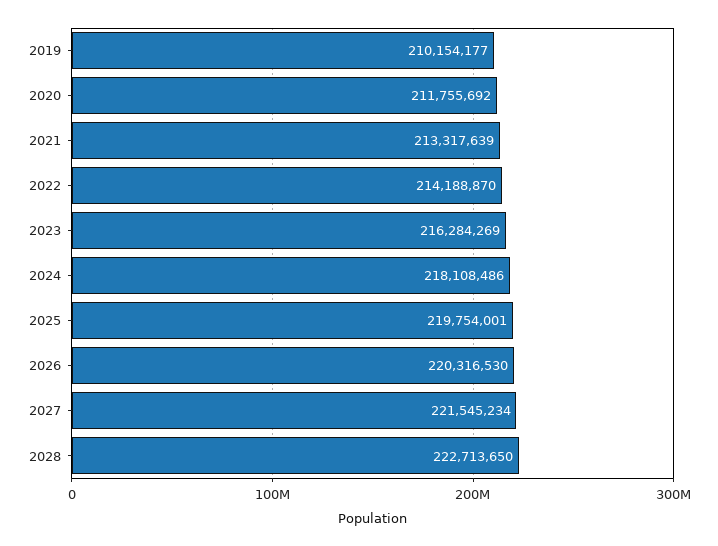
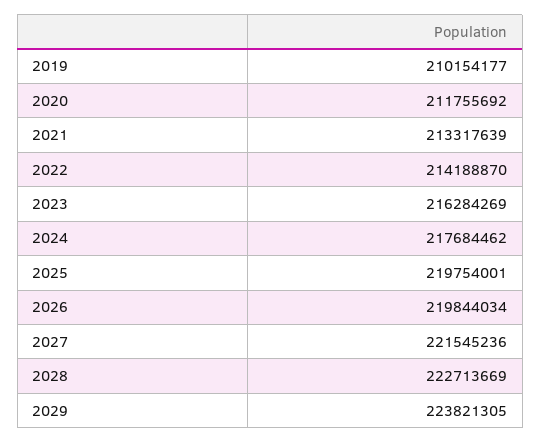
2024: 218108486 -> 217684462
2026: 220316530 -> 219844034
2027: 221545234 -> 221545236
2028: 222713650 -> 222713669
2029: none -> 223821305

